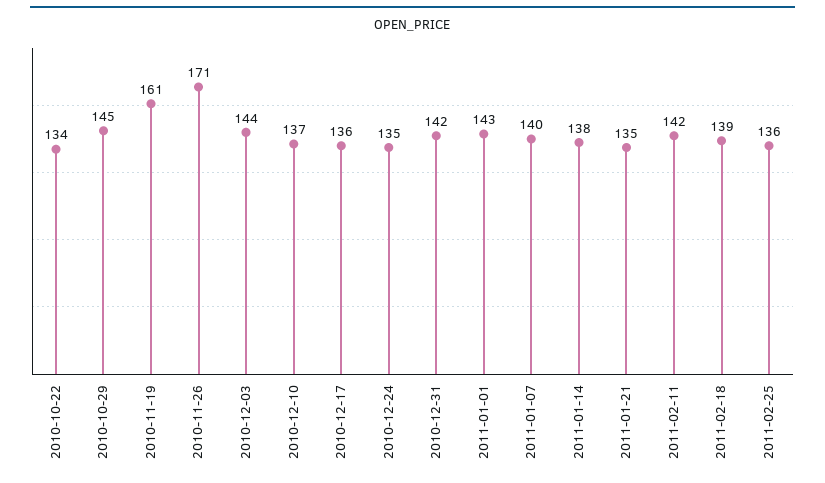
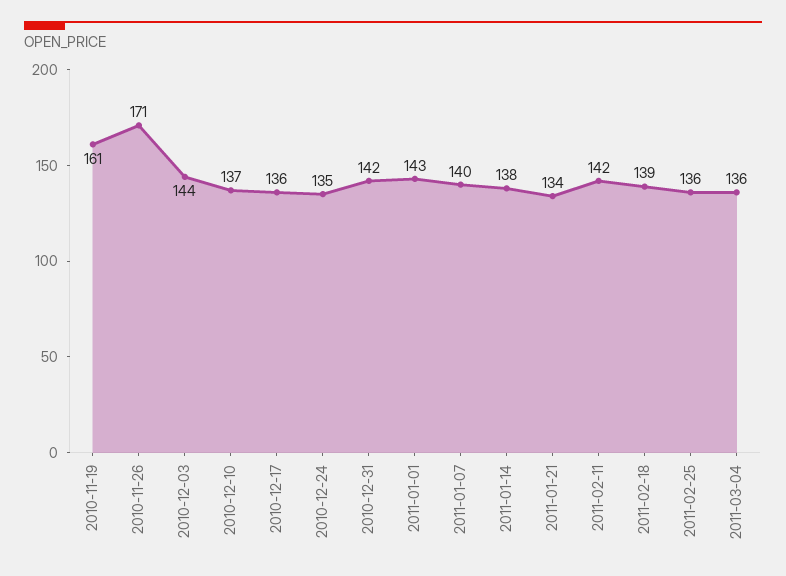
2010-10-22: 134 -> none
2010-10-29: 145 -> none
2011-01-21: 135 -> 134
2011-03-04: none -> 136

